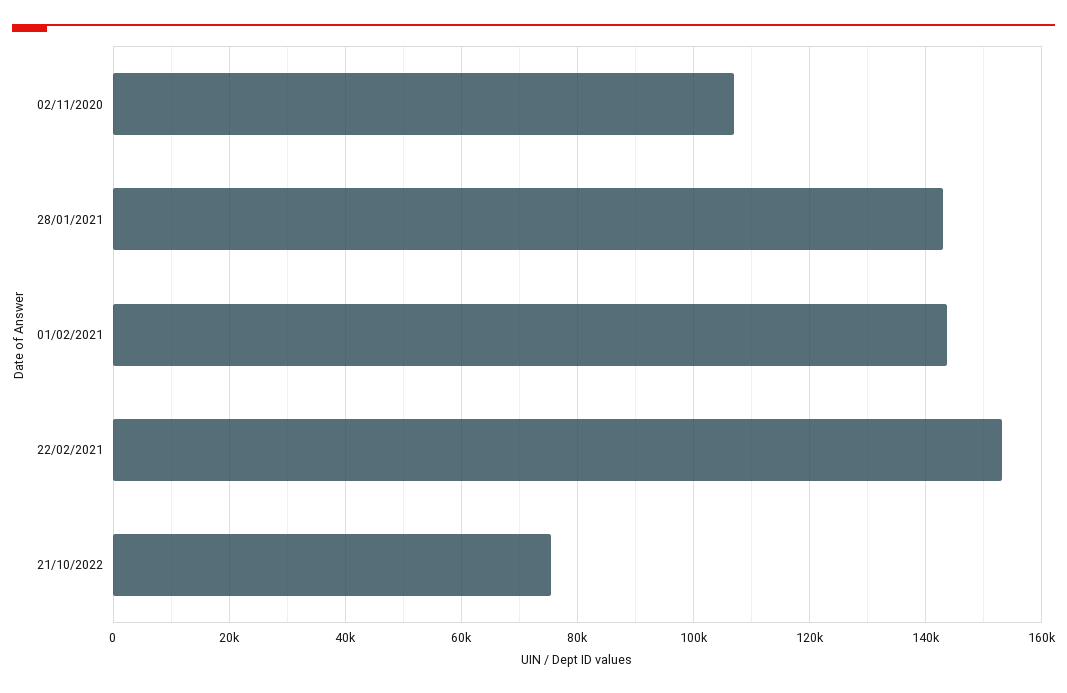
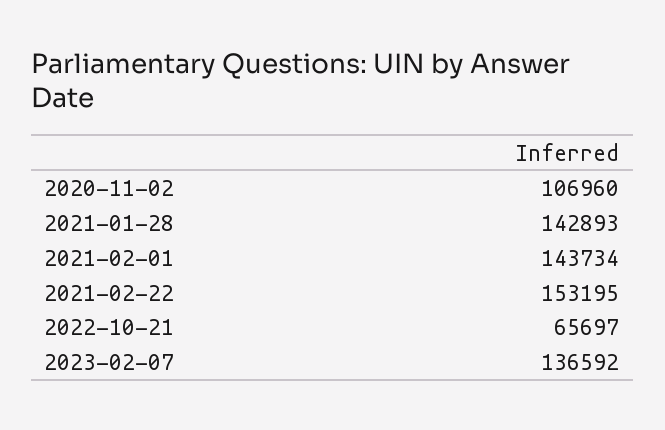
21/10/2022: 76000 -> 65697
2023-02-07: none -> 136592

